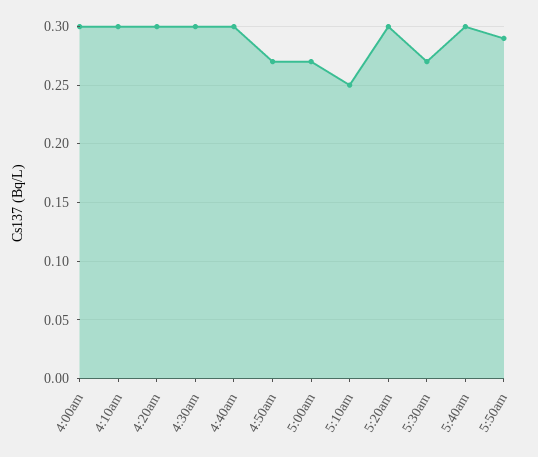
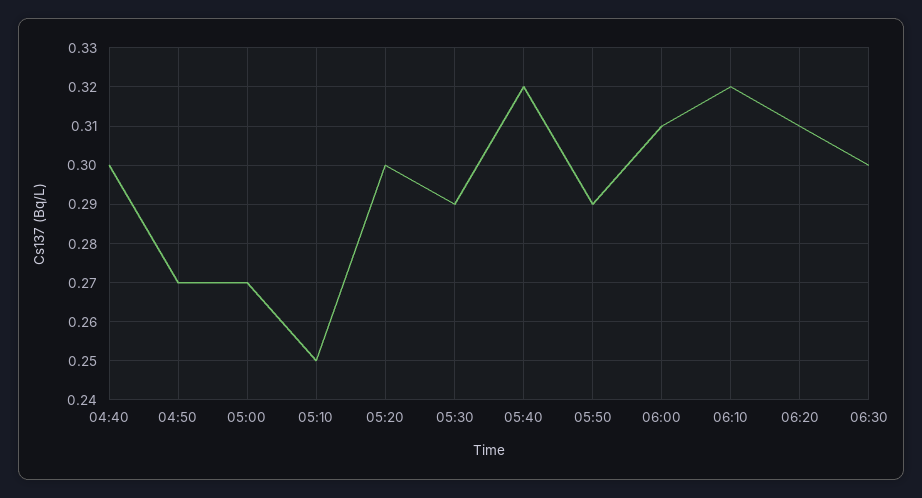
4:00am: 0.3 -> none
4:10am: 0.3 -> none
4:20am: 0.3 -> none
4:30am: 0.3 -> none
5:30am: 0.27 -> 0.29
5:40am: 0.3 -> 0.32
06:00: none -> 0.31
06:10: none -> 0.32
06:20: none -> 0.31
06:30: none -> 0.3

